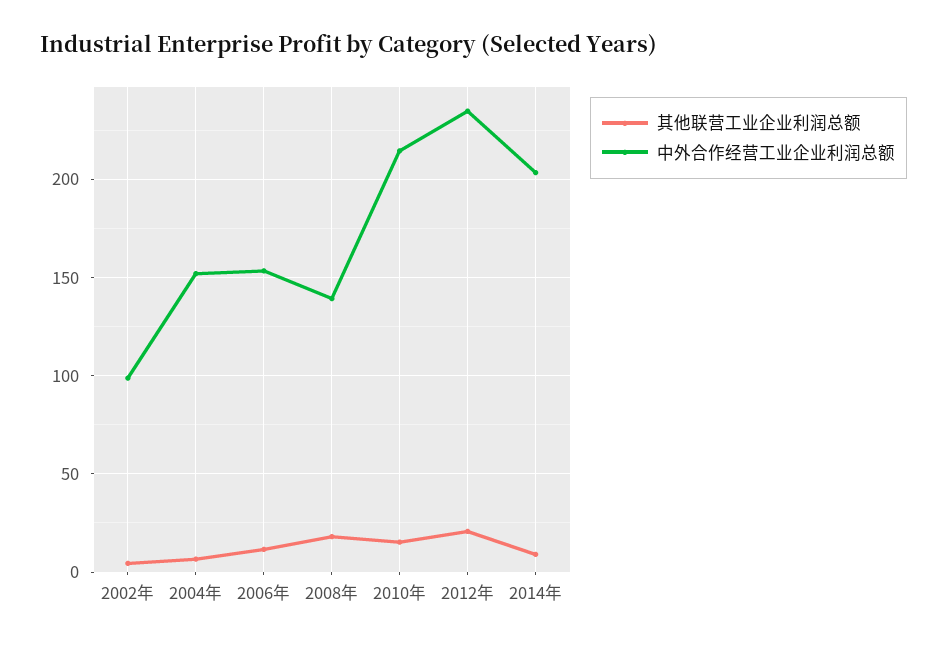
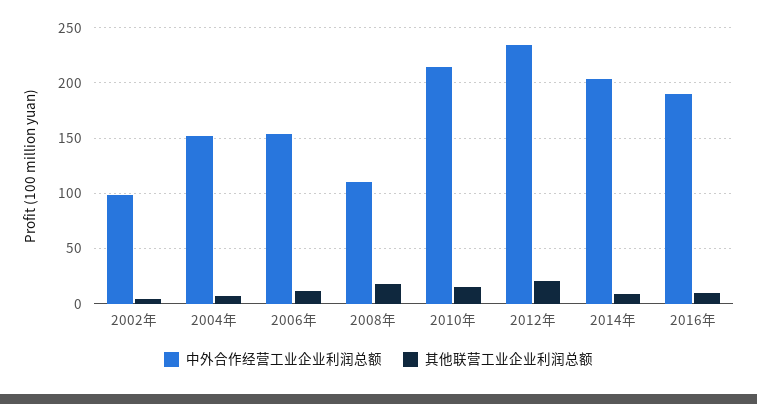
中外合作经营工业企业利润总额, 2008年: 140 -> 110
中外合作经营工业企业利润总额, 2016年: none -> 190
其他联营工业企业利润总额, 2016年: none -> 10

